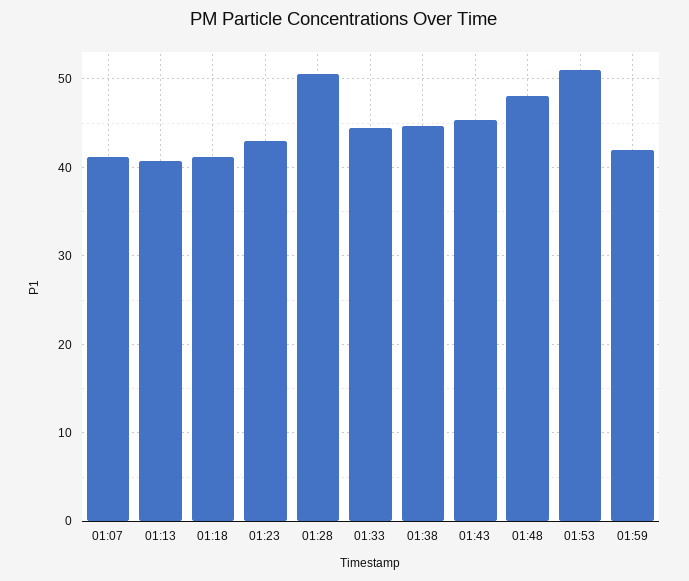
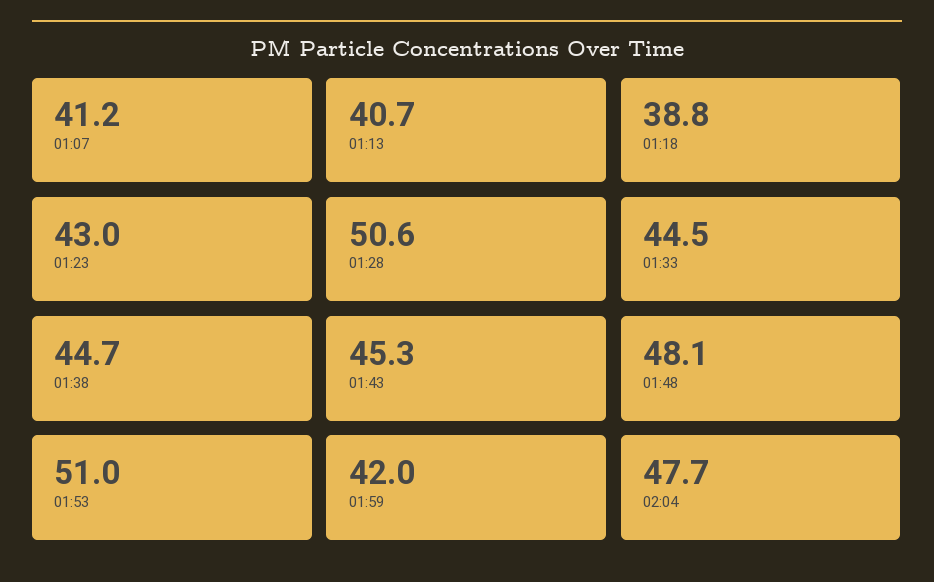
01:18: 41 -> 38.8
02:04: none -> 47.7

